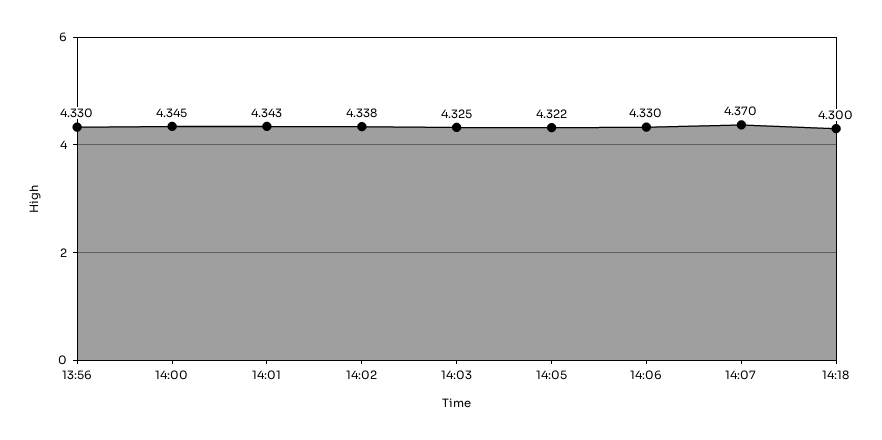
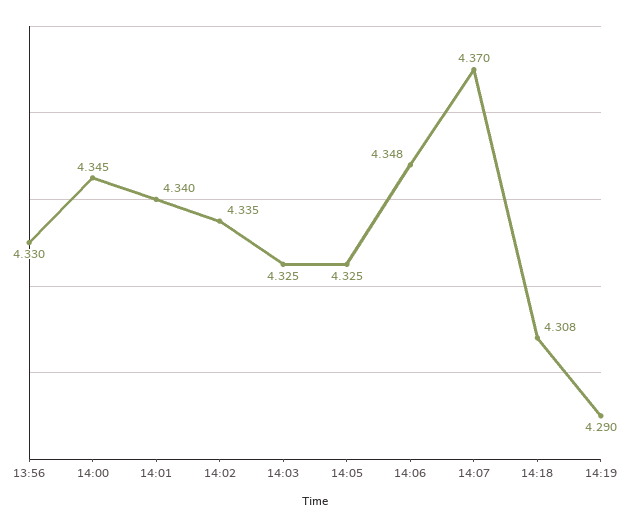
14:01: 4.343 -> 4.34
14:02: 4.338 -> 4.335
14:05: 4.322 -> 4.325
14:06: 4.33 -> 4.348
14:18: 4.3 -> 4.308
14:19: none -> 4.29

